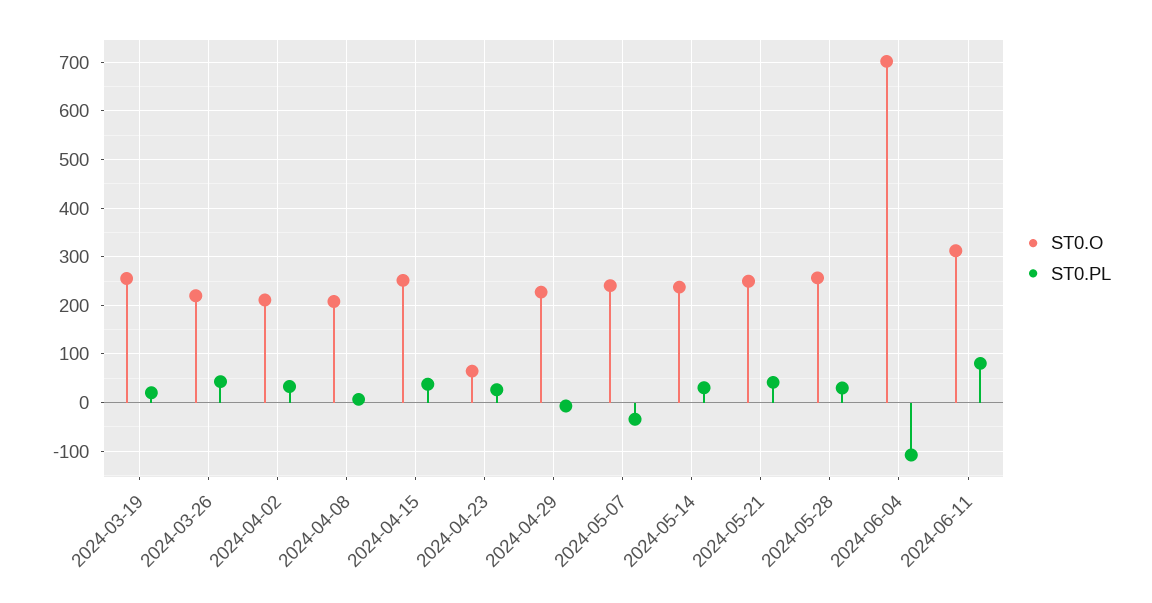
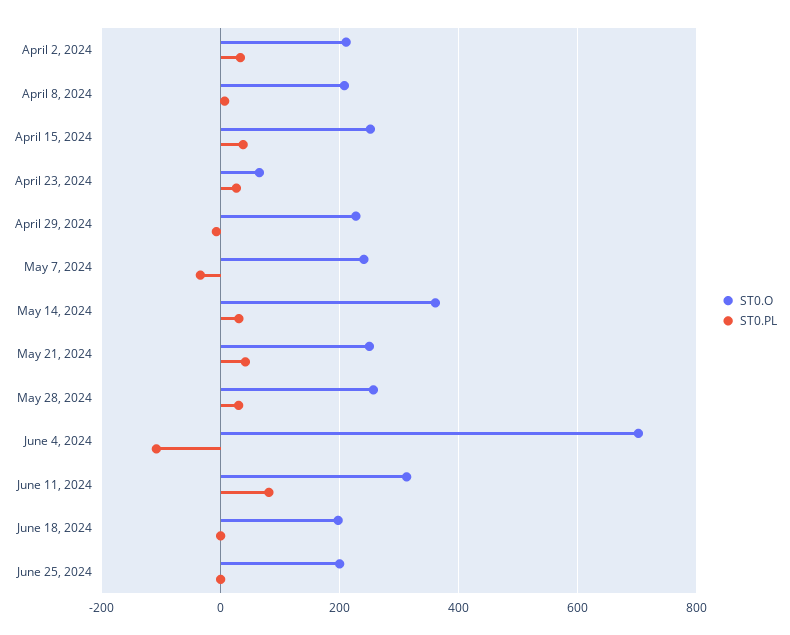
ST0.O, 2024-03-19: 260 -> none
ST0.PL, 2024-03-19: 20 -> none
ST0.O, 2024-03-26: 220 -> none
ST0.PL, 2024-03-26: 40 -> none
ST0.O, 2024-05-14: 240 -> 360
ST0.O, June 18, 2024: none -> 200
ST0.PL, June 18, 2024: none -> 0
ST0.O, June 25, 2024: none -> 200
ST0.PL, June 25, 2024: none -> 0

